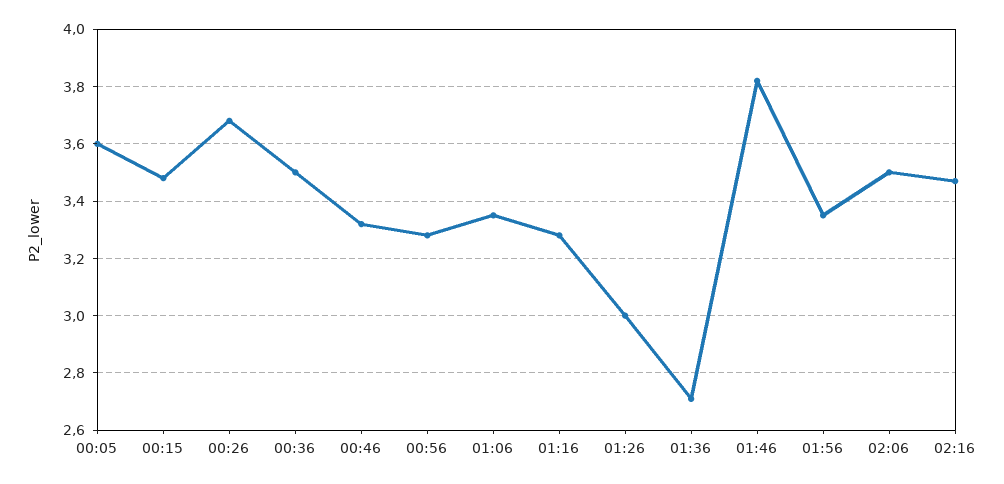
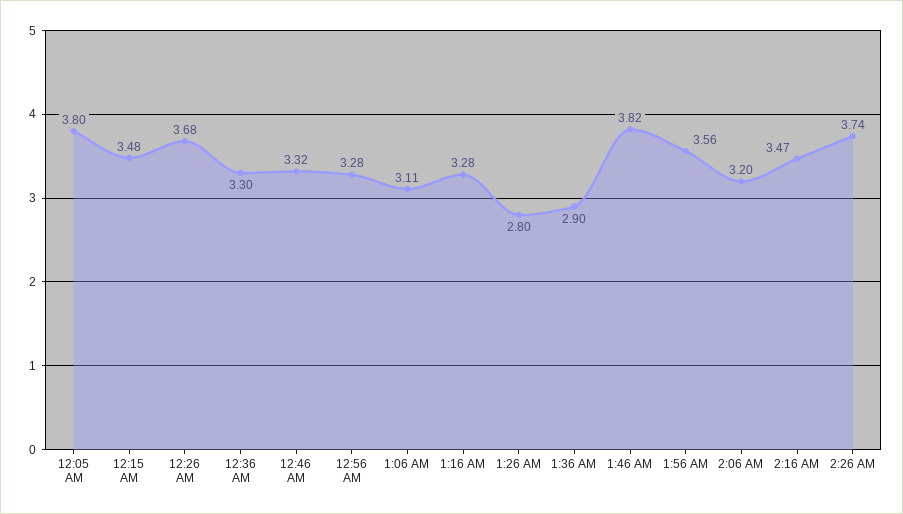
00:05: 3.6 -> 3.8
00:36: 3.5 -> 3.3
01:06: 3.35 -> 3.11
01:26: 3 -> 2.8
01:36: 2.7 -> 2.9
01:56: 3.35 -> 3.56
02:06: 3.5 -> 3.2
2:26 AM: none -> 3.74

